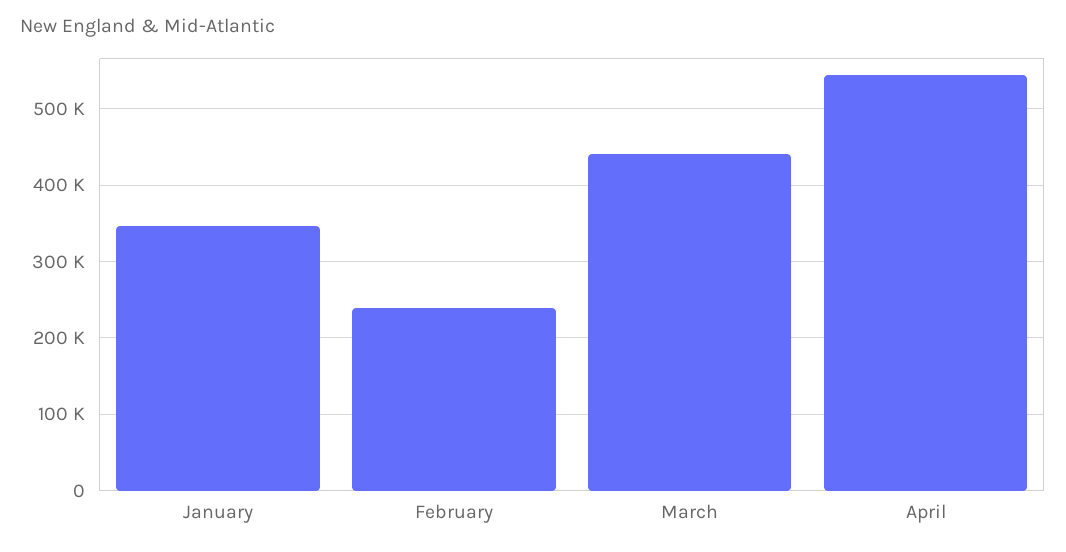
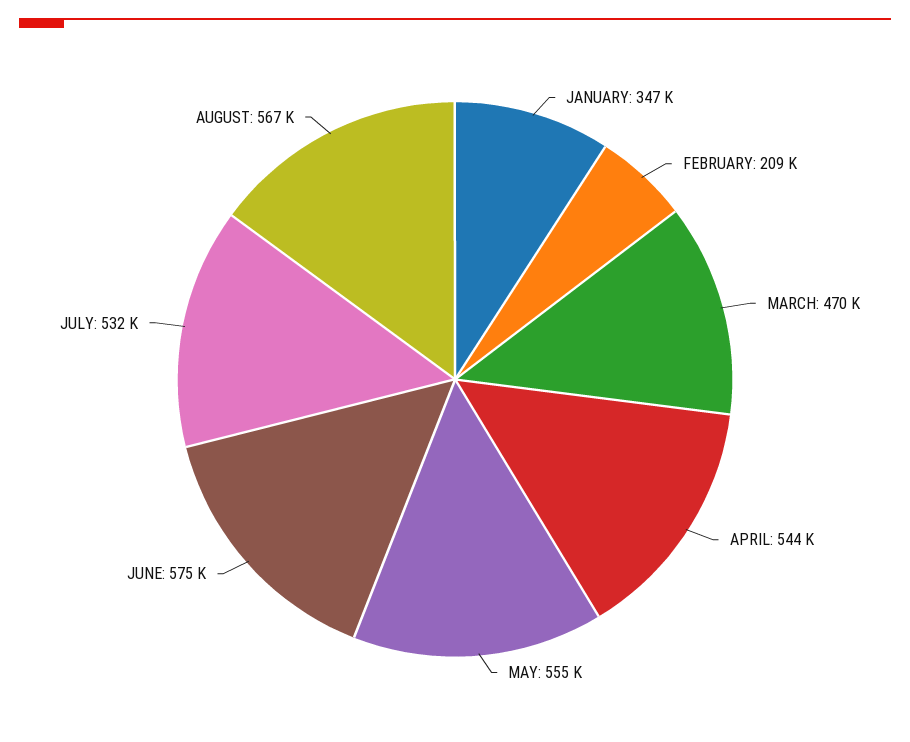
February: 240000 -> 209000
March: 440000 -> 470000
MAY: none -> 555000
JUNE: none -> 575000
JULY: none -> 532000
AUGUST: none -> 567000

